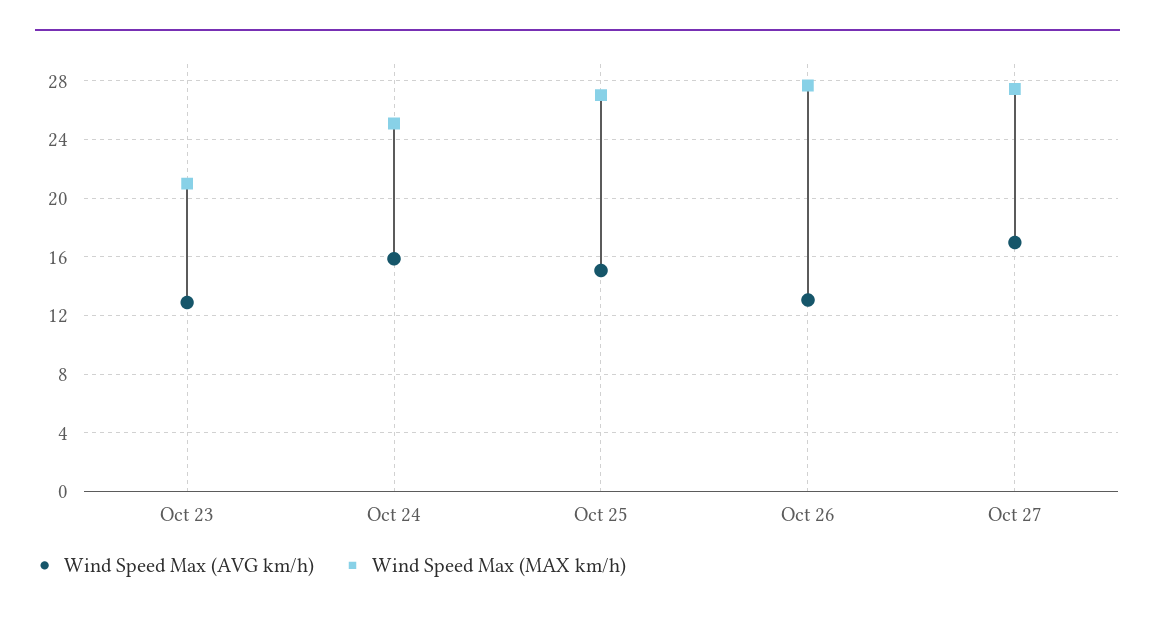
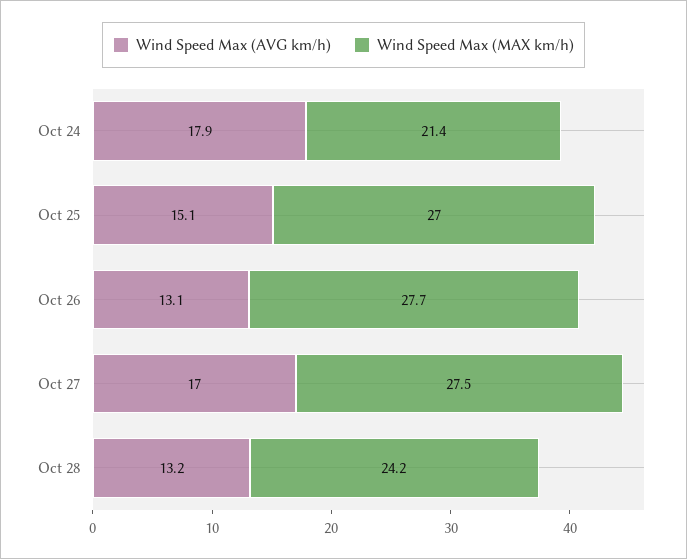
Wind Speed Max (AVG km/h), Oct 23: 13 -> none
Wind Speed Max (MAX km/h), Oct 23: 21 -> none
Wind Speed Max (AVG km/h), Oct 24: 16 -> 17.9
Wind Speed Max (MAX km/h), Oct 24: 25 -> 21.4
Wind Speed Max (AVG km/h), Oct 28: none -> 13.2
Wind Speed Max (MAX km/h), Oct 28: none -> 24.2

